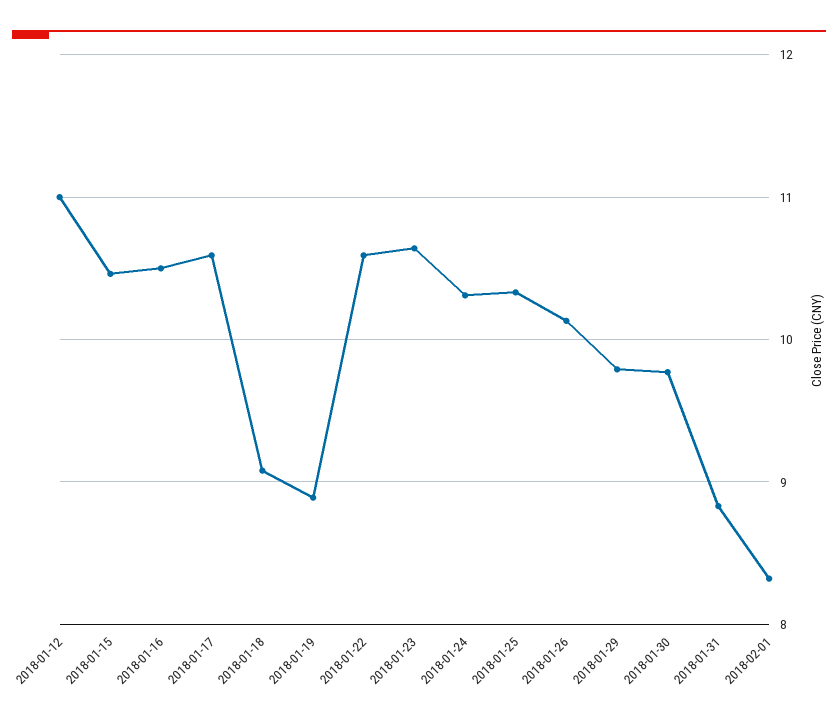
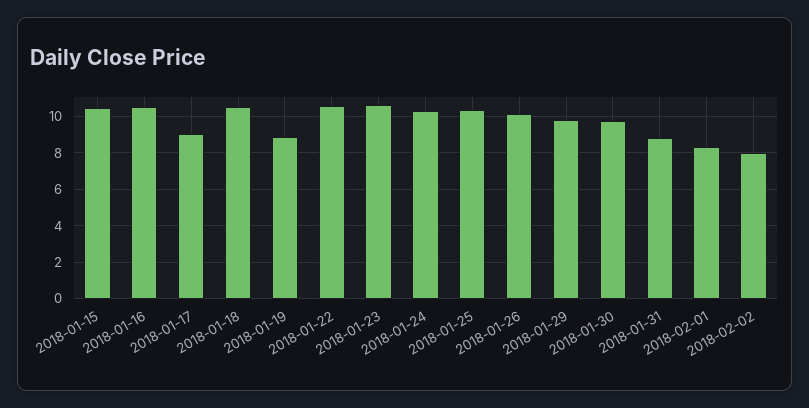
2018-01-12: 11 -> none
2018-01-17: 10.6 -> 9
2018-01-18: 9.1 -> 10.5
2018-02-02: none -> 8

